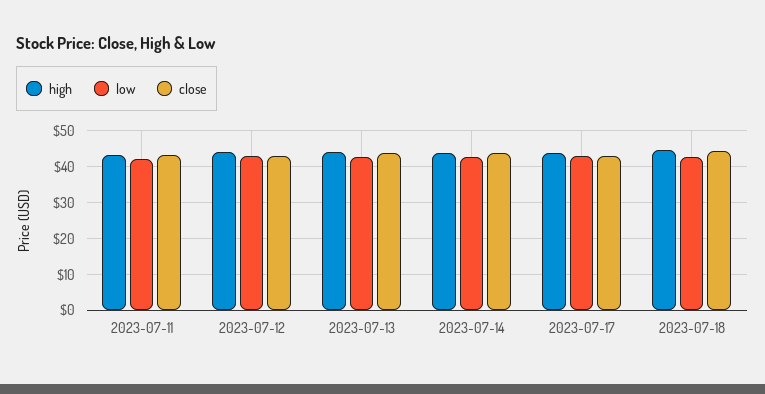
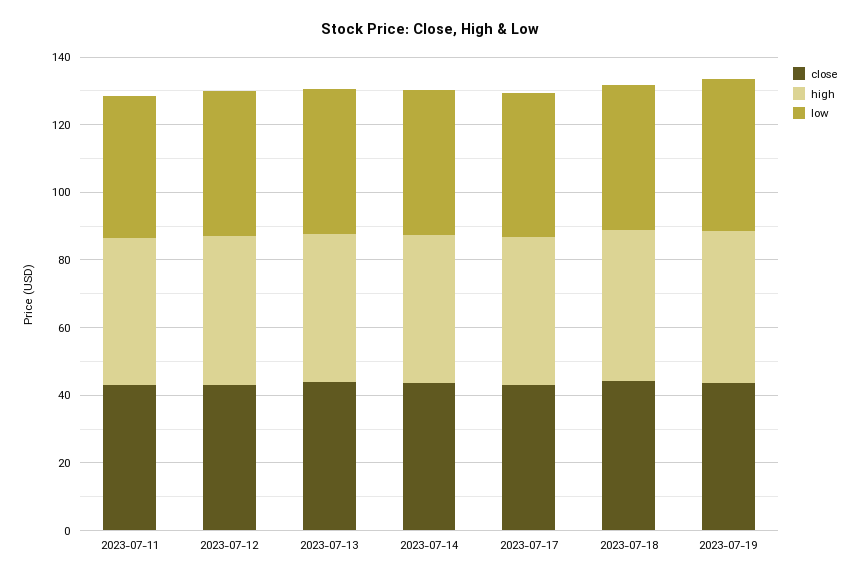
close, 2023-07-19: none -> 45
high, 2023-07-19: none -> 45
low, 2023-07-19: none -> 45

